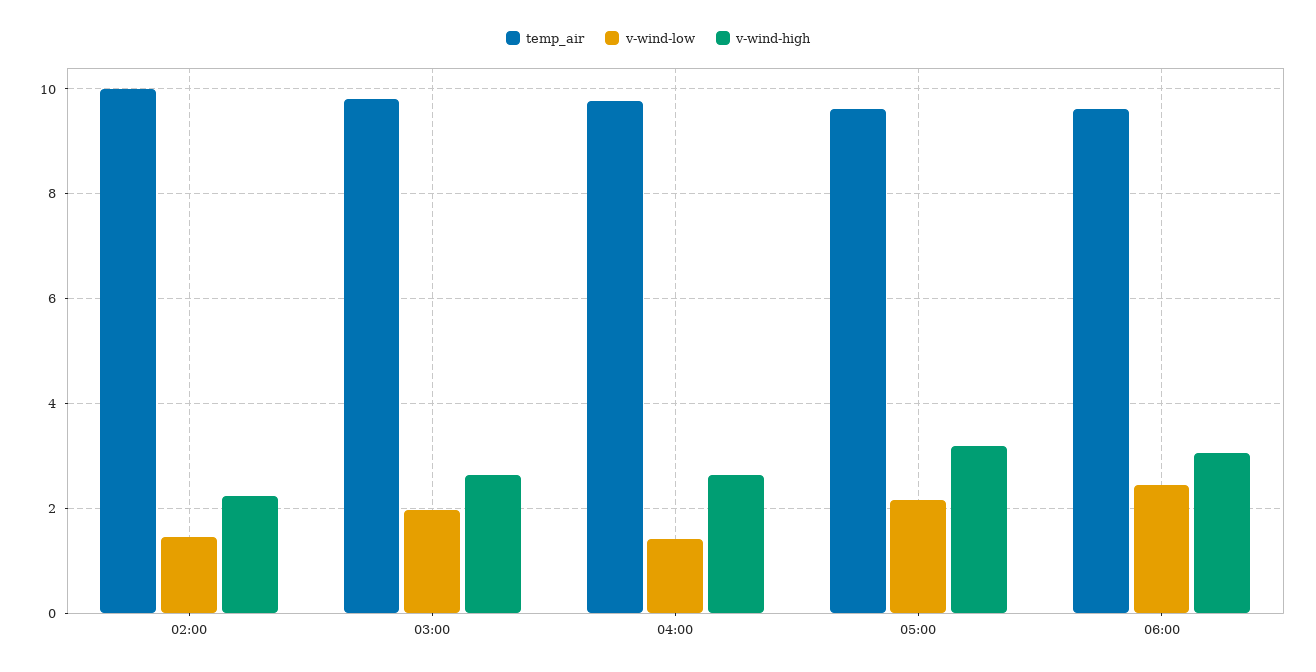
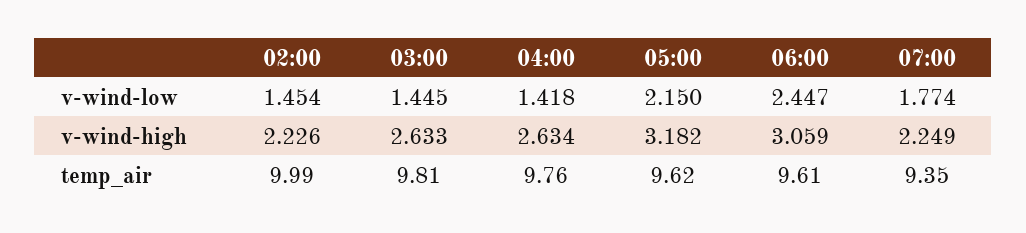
v-wind-low, 03:00: 2 -> 1.445
v-wind-low, 07:00: none -> 1.774
v-wind-high, 07:00: none -> 2.249
temp_air, 07:00: none -> 9.35

